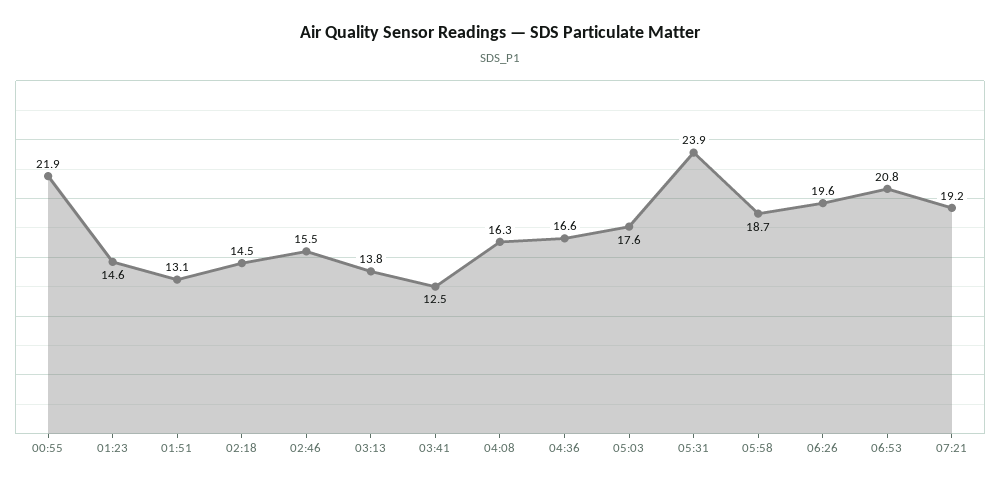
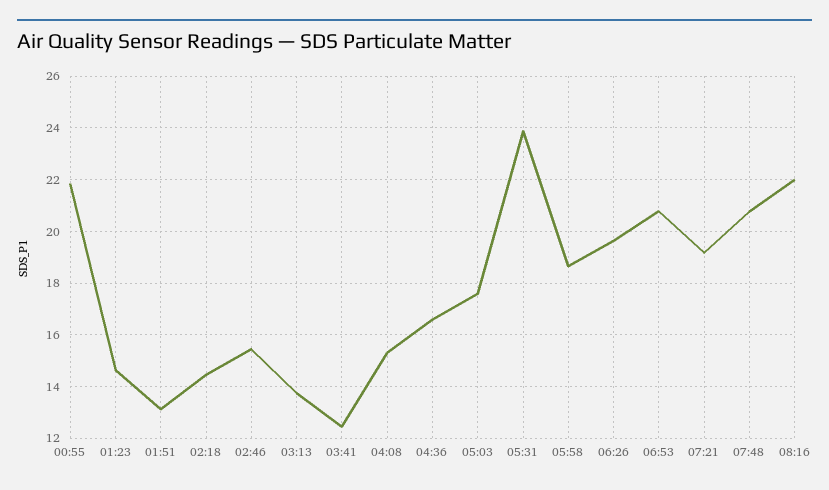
04:08: 16.3 -> 15.25
07:48: none -> 20.75
08:16: none -> 22

